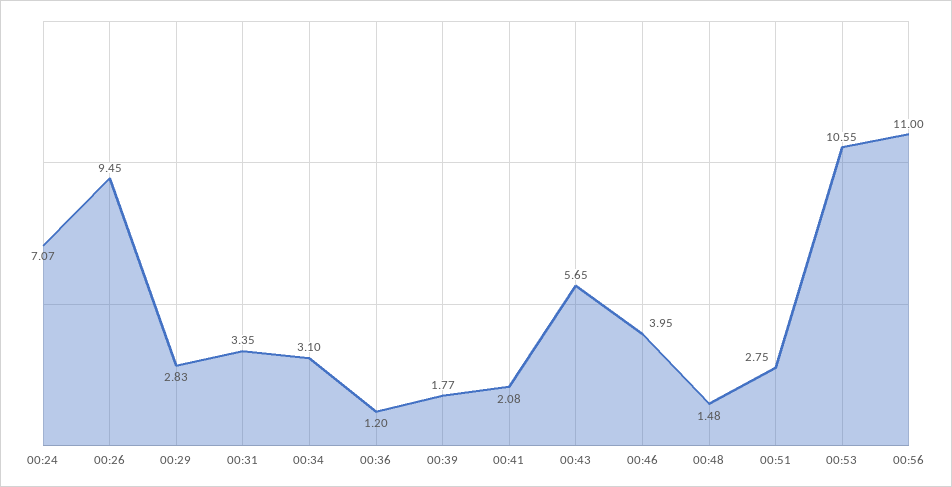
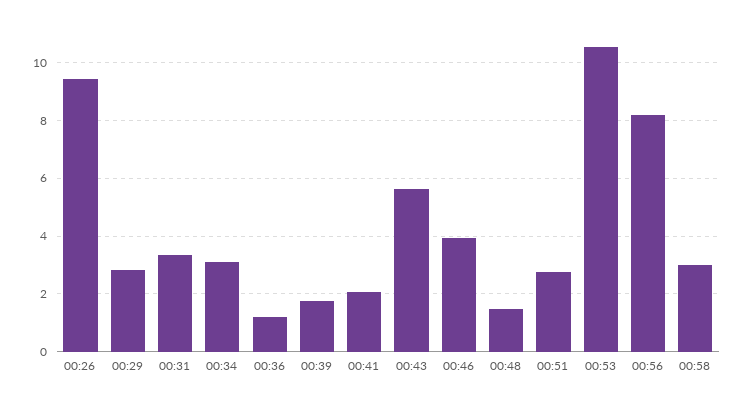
00:24: 7.07 -> none
00:56: 11 -> 8.25
00:58: none -> 3

